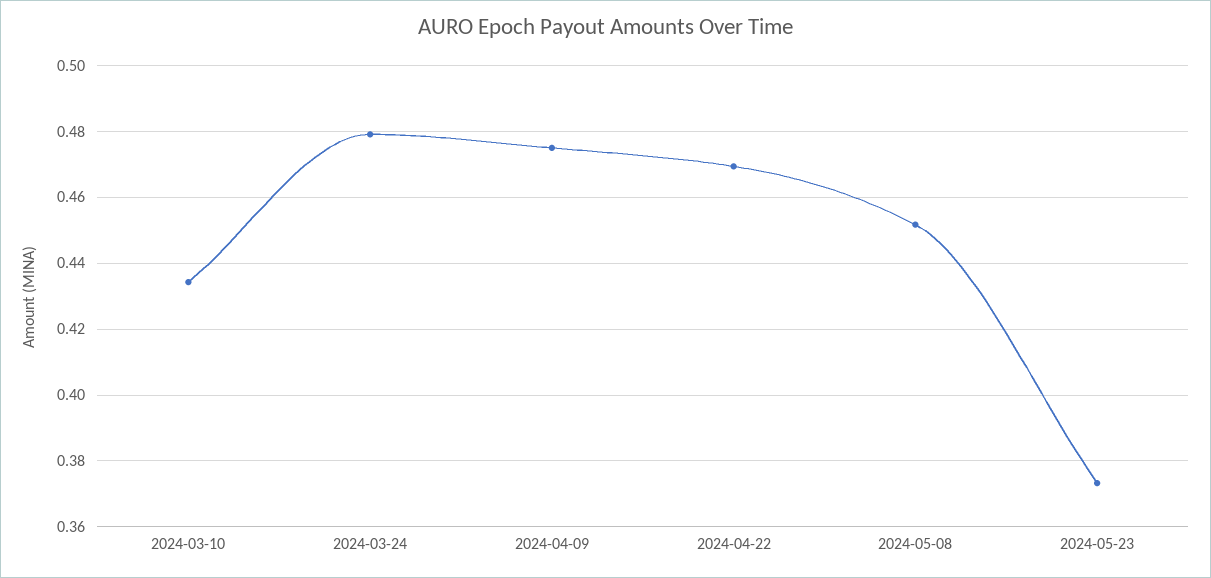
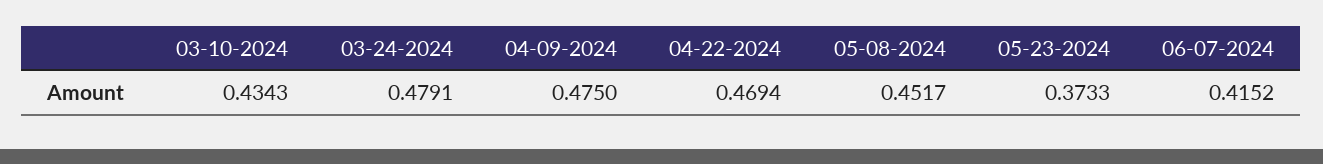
06-07-2024: none -> 0.4152

